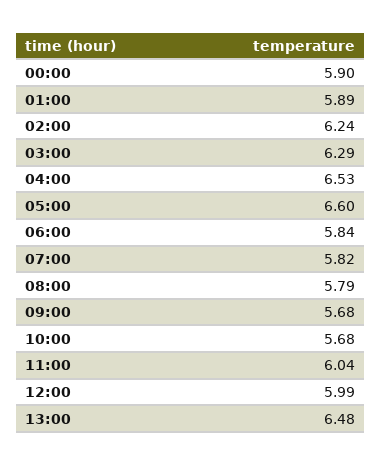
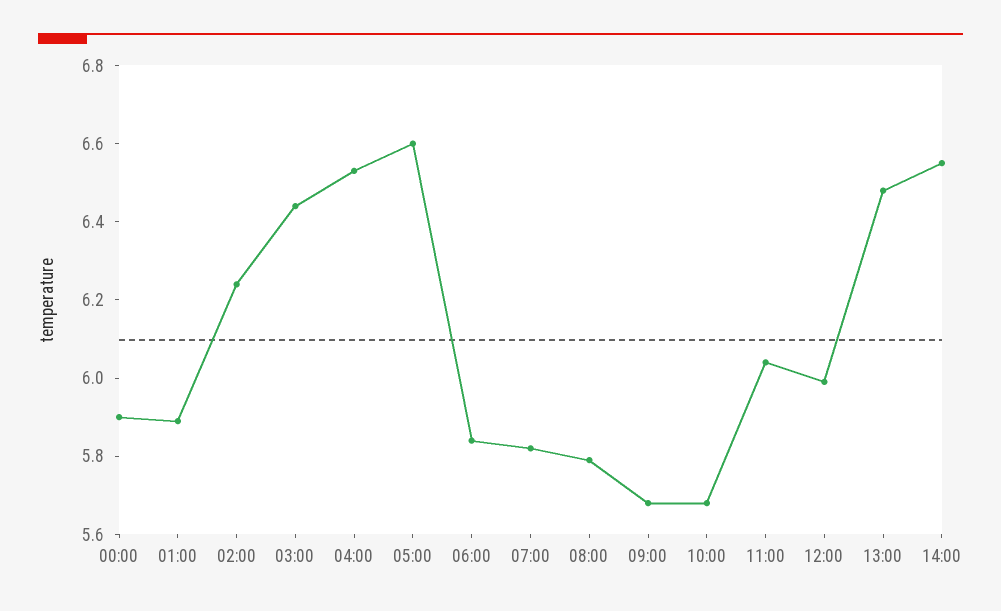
03:00: 6.29 -> 6.45
14:00: none -> 6.55

